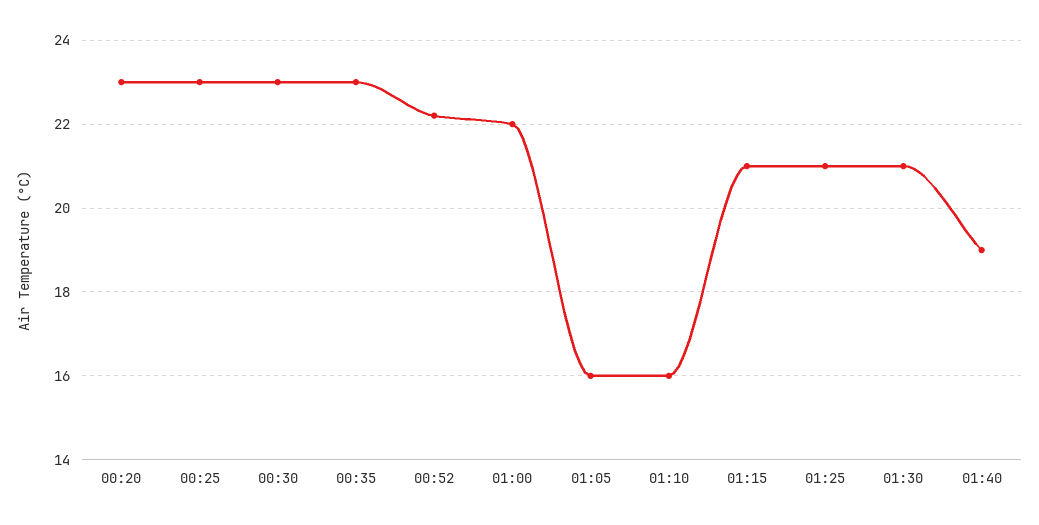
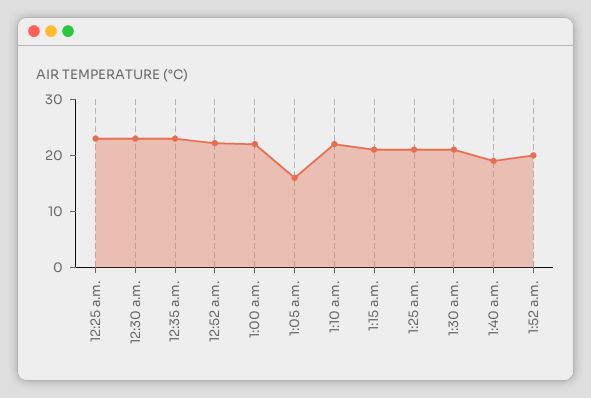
00:20: 23 -> none
01:10: 16 -> 22
1:52 a.m.: none -> 20

